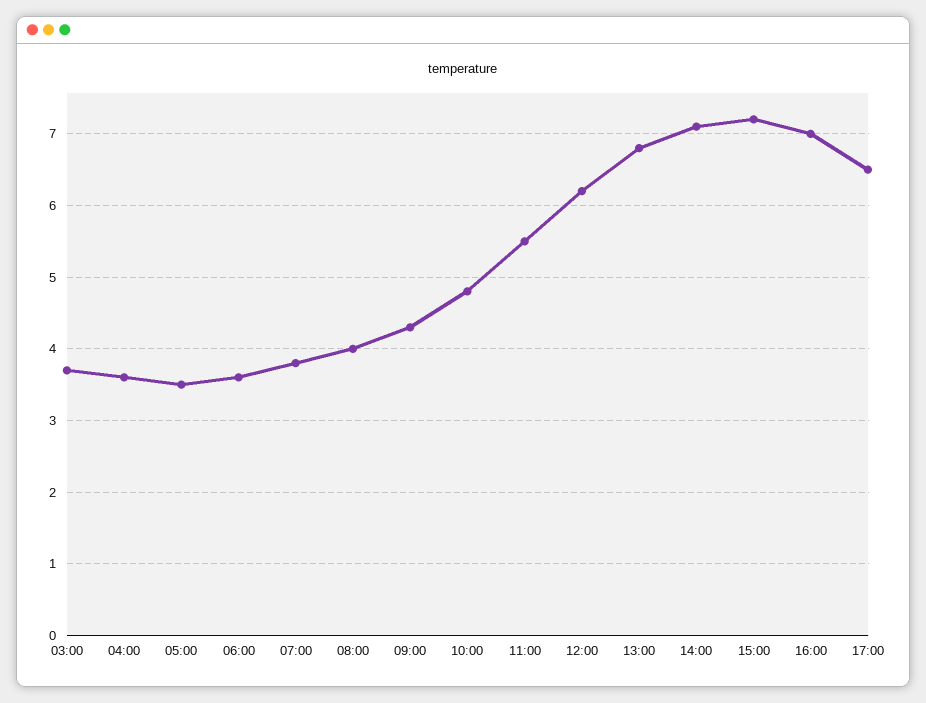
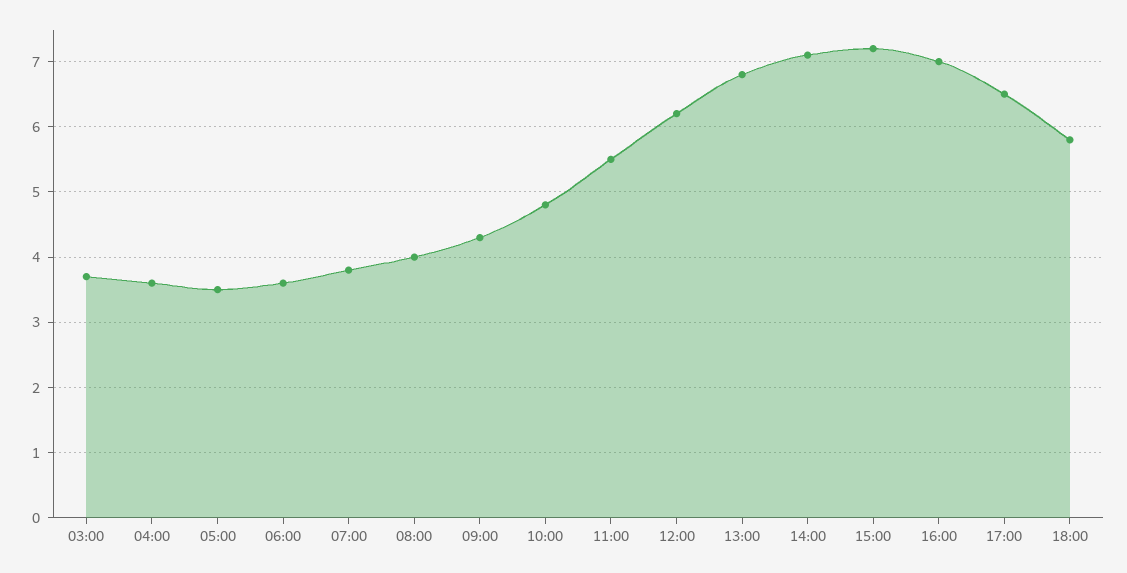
18:00: none -> 5.8

